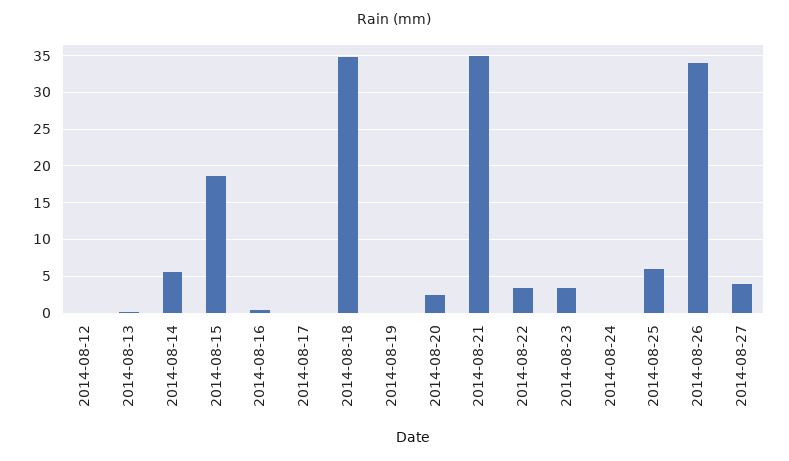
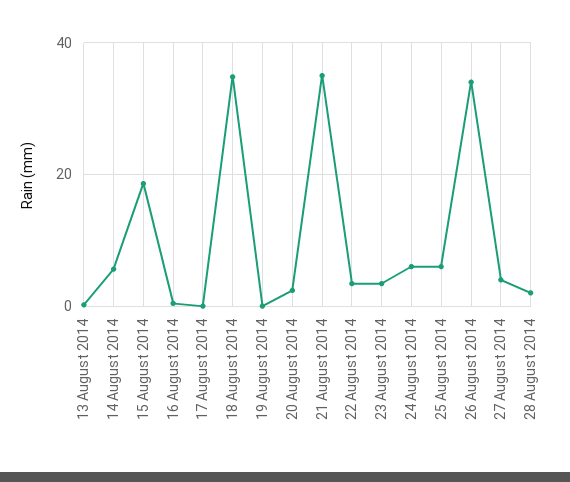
2014-08-12: 0 -> none
2014-08-24: 0 -> 6
28 August 2014: none -> 2

